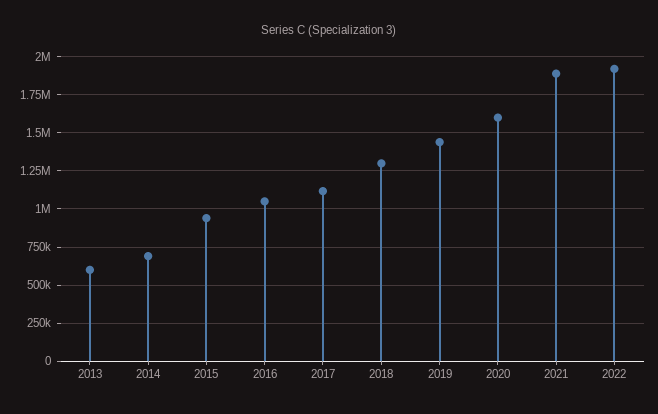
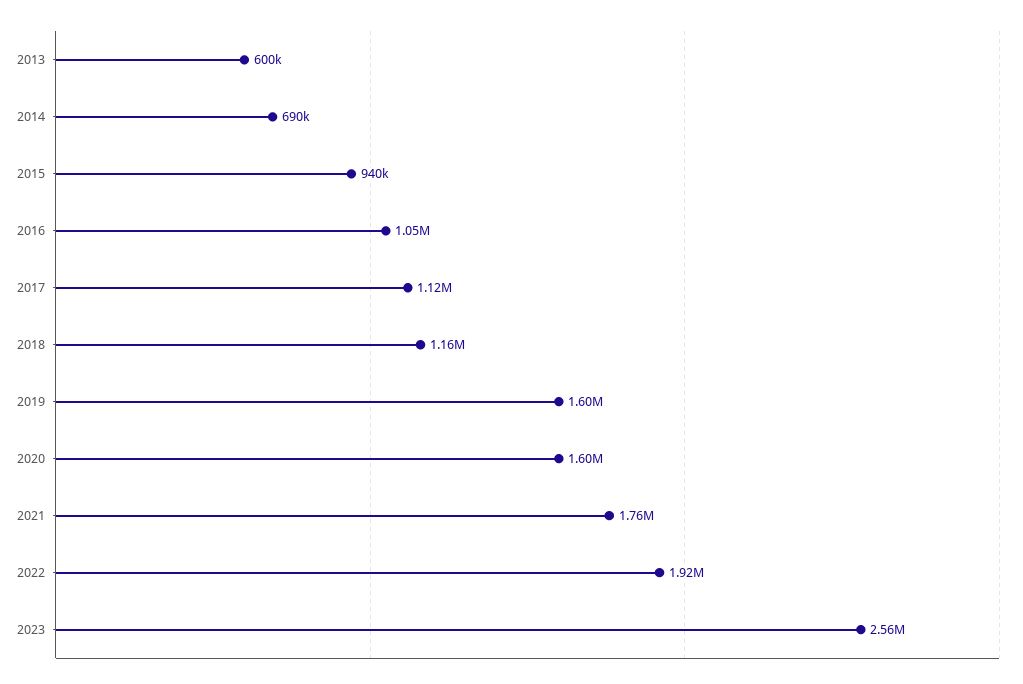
2018: 1300000 -> 1160000
2019: 1450000 -> 1600000
2021: 1900000 -> 1760000
2023: none -> 2560000

